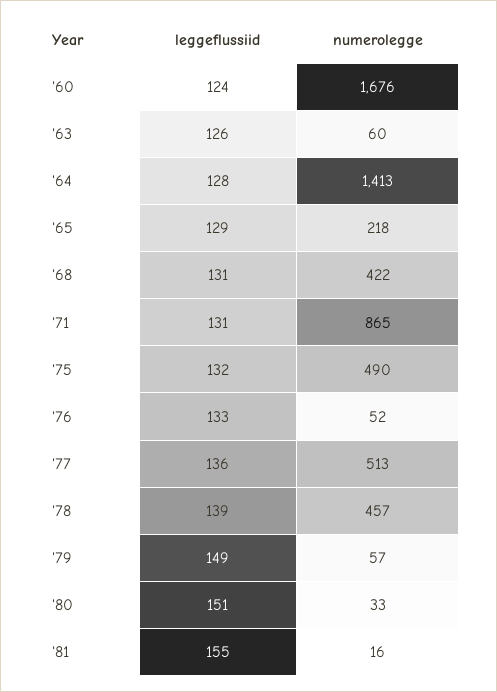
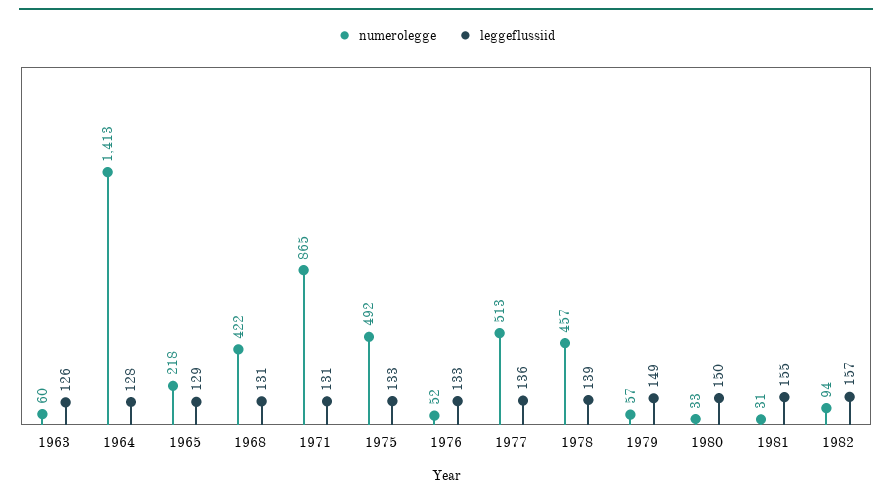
leggeflussiid, '60: 124 -> none
numerolegge, '60: 1676 -> none
leggeflussiid, '75: 132 -> 133
numerolegge, '75: 490 -> 492
leggeflussiid, '80: 151 -> 150
numerolegge, '81: 16 -> 31
numerolegge, 1982: none -> 94
leggeflussiid, 1982: none -> 157

